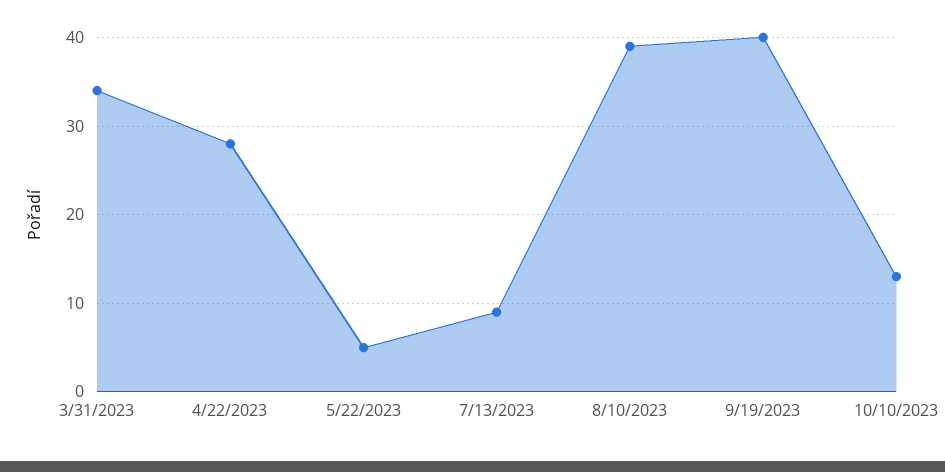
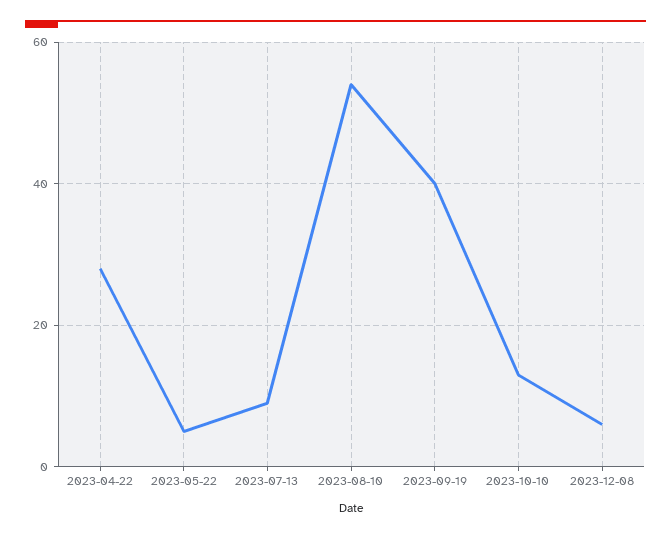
3/31/2023: 34 -> none
8/10/2023: 39 -> 55
2023-12-08: none -> 5

